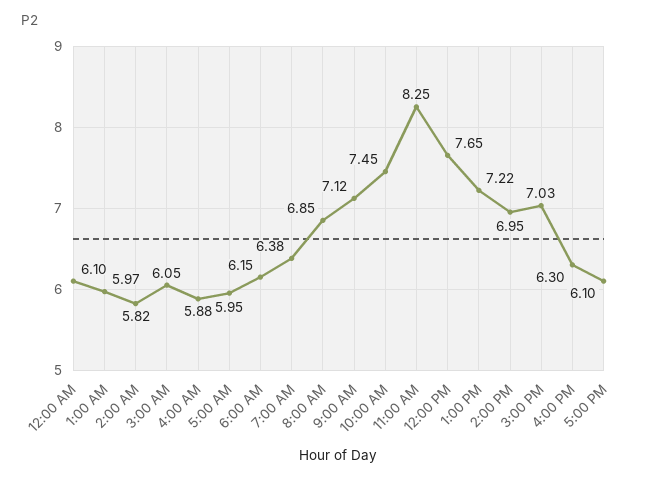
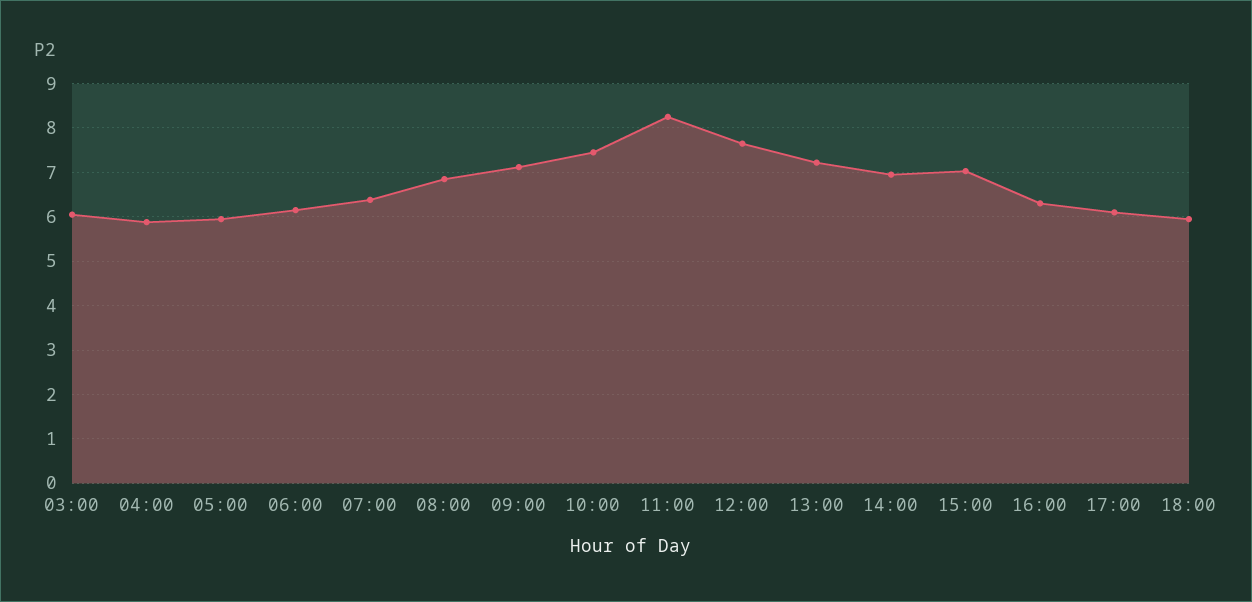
12:00 AM: 6.1 -> none
1:00 AM: 5.97 -> none
2:00 AM: 5.82 -> none
18:00: none -> 6

